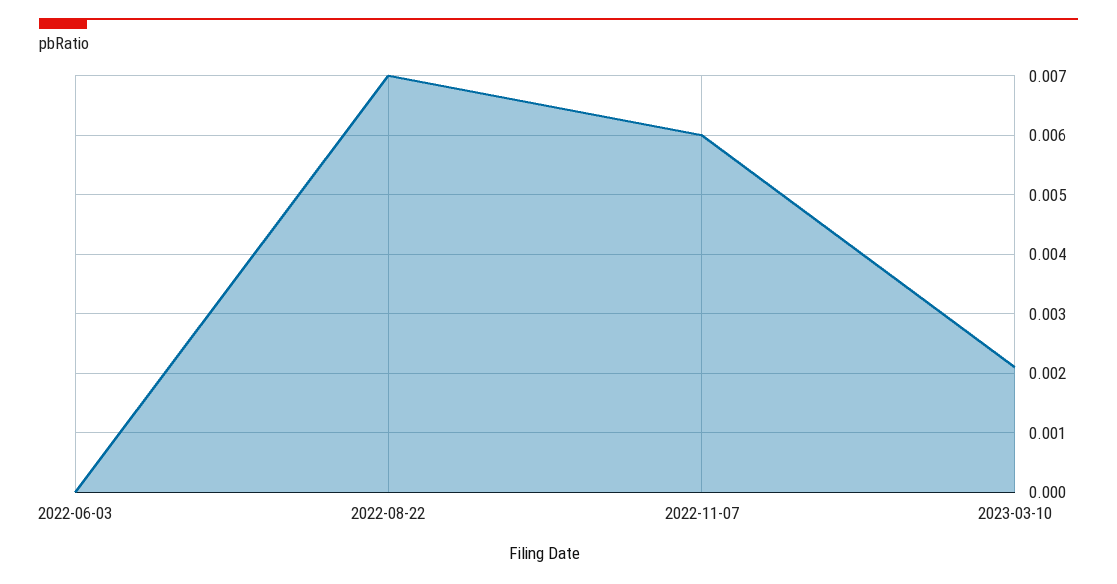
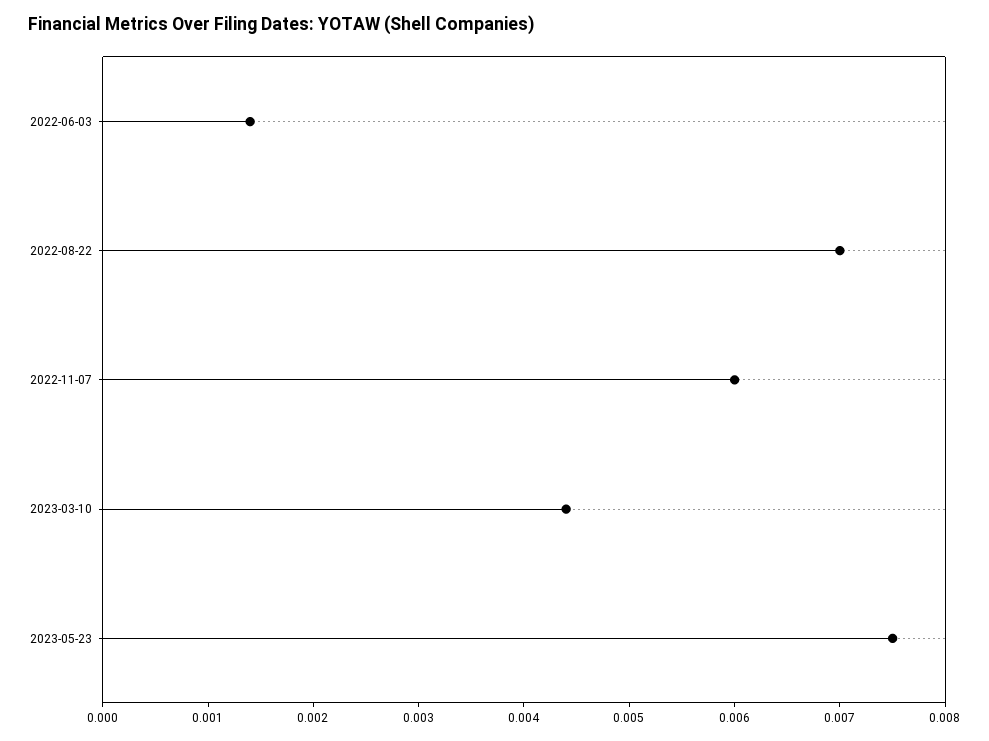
2022-06-03: 0 -> 0.0014
2023-03-10: 0.002 -> 0.0044
2023-05-23: none -> 0.0075

